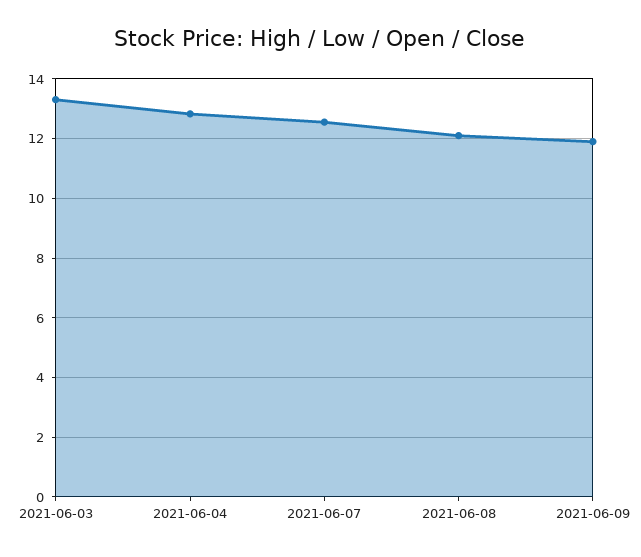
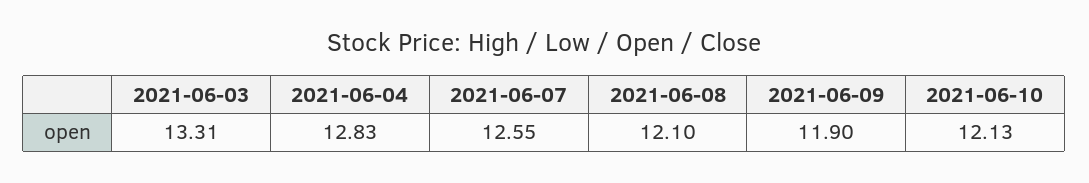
2021-06-10: none -> 12.13

